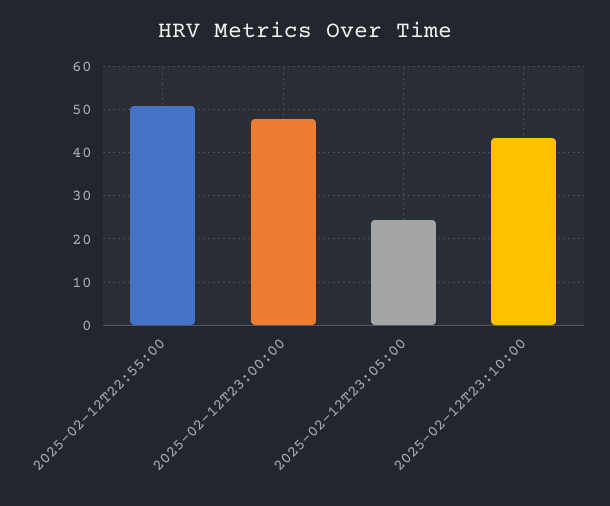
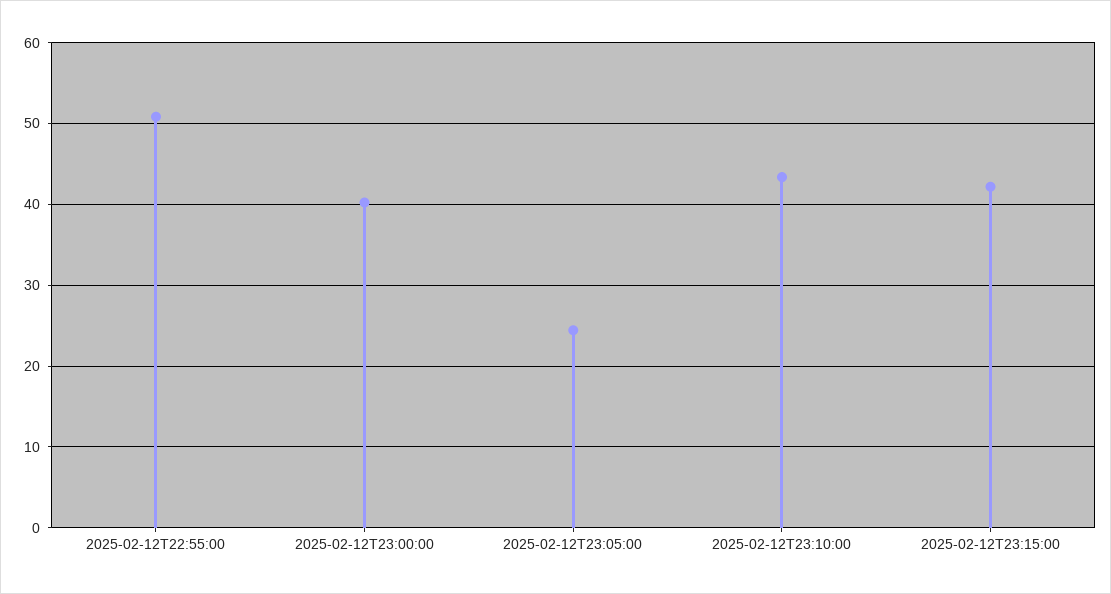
2025-02-12T23:00:00: 48 -> 40
2025-02-12T23:15:00: none -> 42

